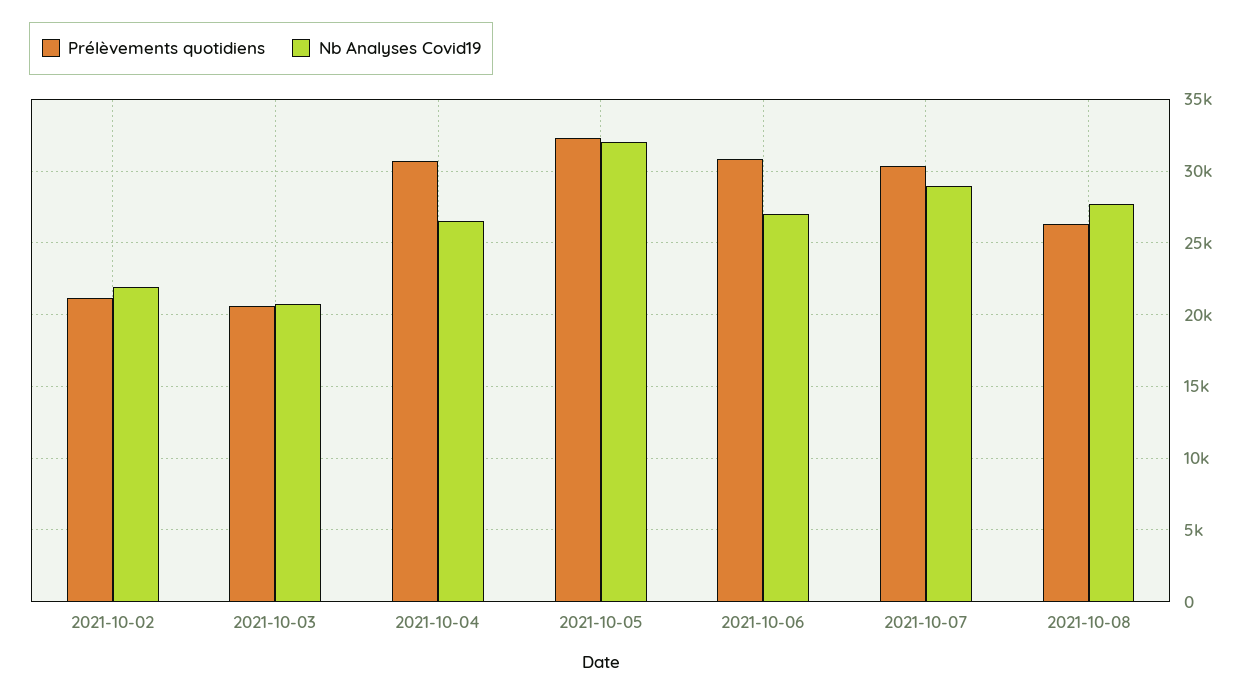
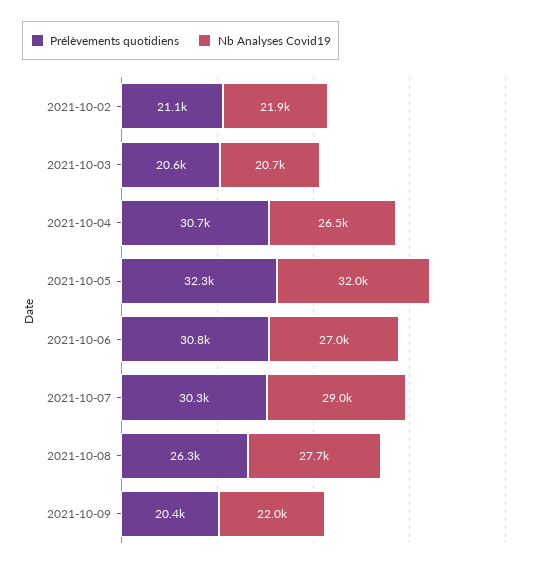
Prélèvements quotidiens, 2021-10-09: none -> 20400
Nb Analyses Covid19, 2021-10-09: none -> 22000

